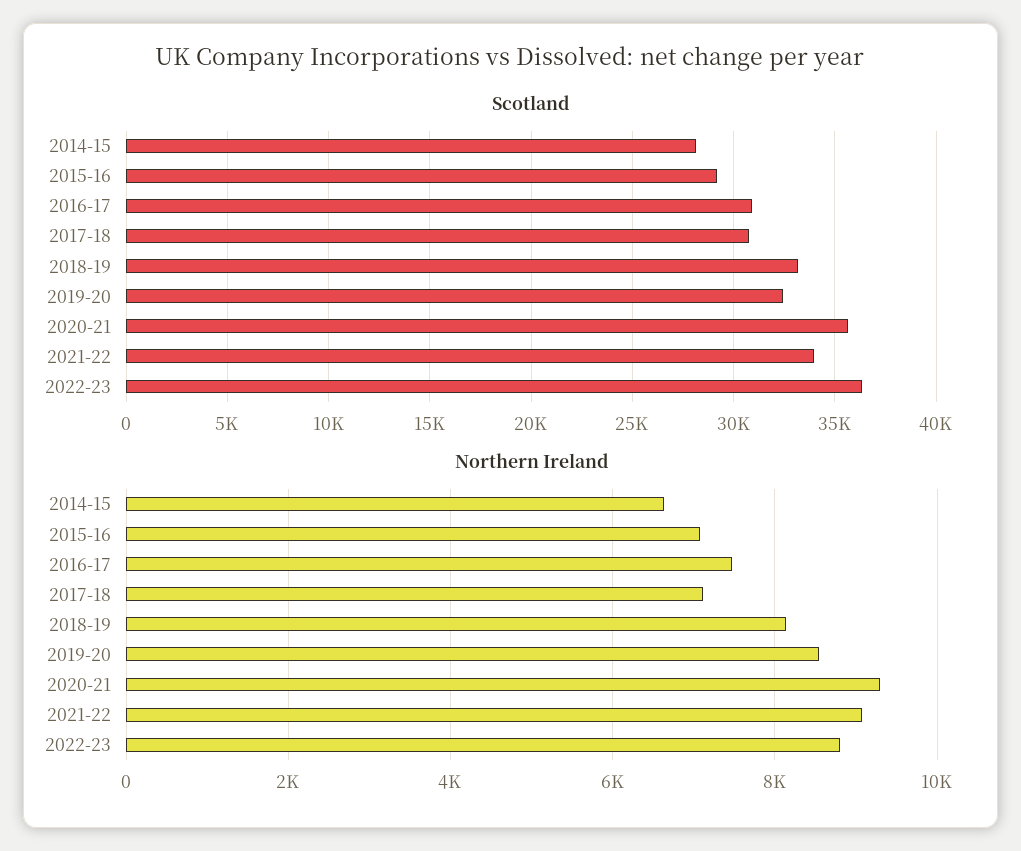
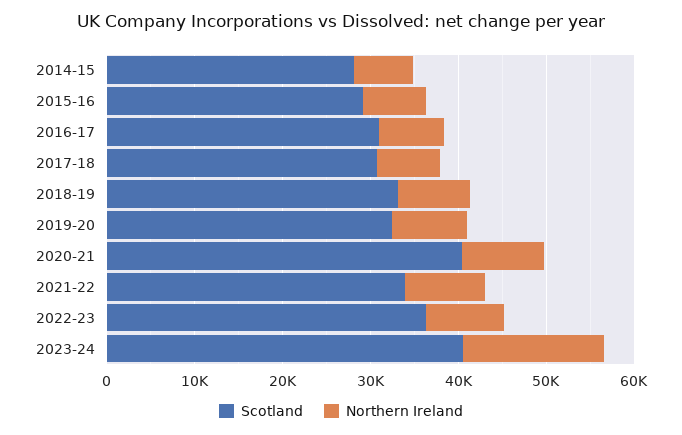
Scotland, 2020-21: 35500 -> 40000
Scotland, 2023-24: none -> 40000
Northern Ireland, 2023-24: none -> 16000

